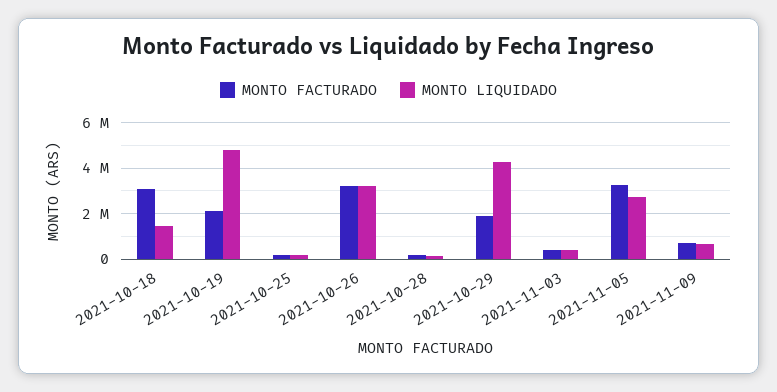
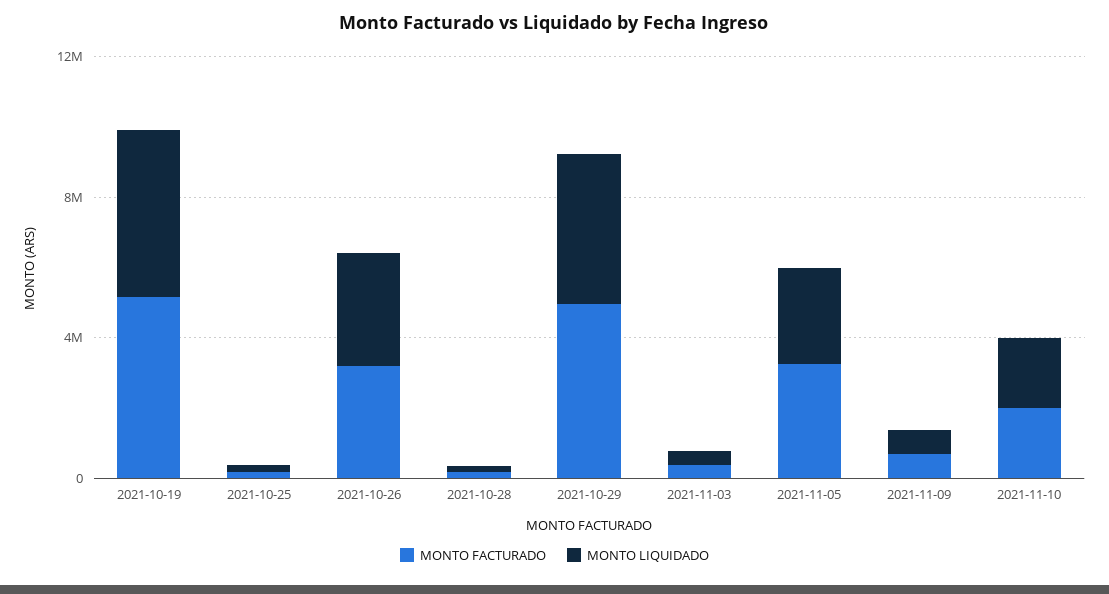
MONTO FACTURADO, 2021-10-18: 3000000 -> none
MONTO LIQUIDADO, 2021-10-18: 1500000 -> none
MONTO FACTURADO, 2021-10-19: 2000000 -> 5000000
MONTO FACTURADO, 2021-10-29: 2000000 -> 5000000
MONTO FACTURADO, 2021-11-10: none -> 2000000
MONTO LIQUIDADO, 2021-11-10: none -> 2000000

